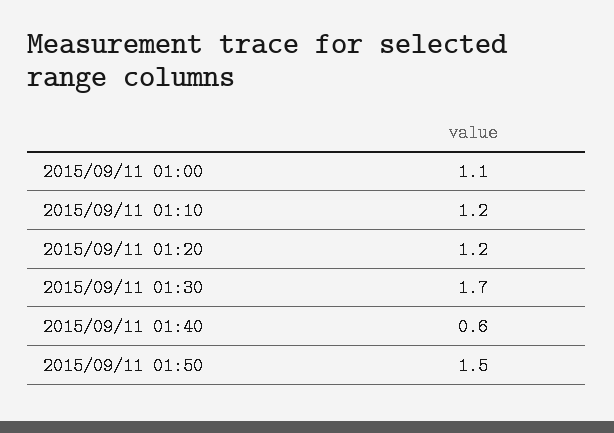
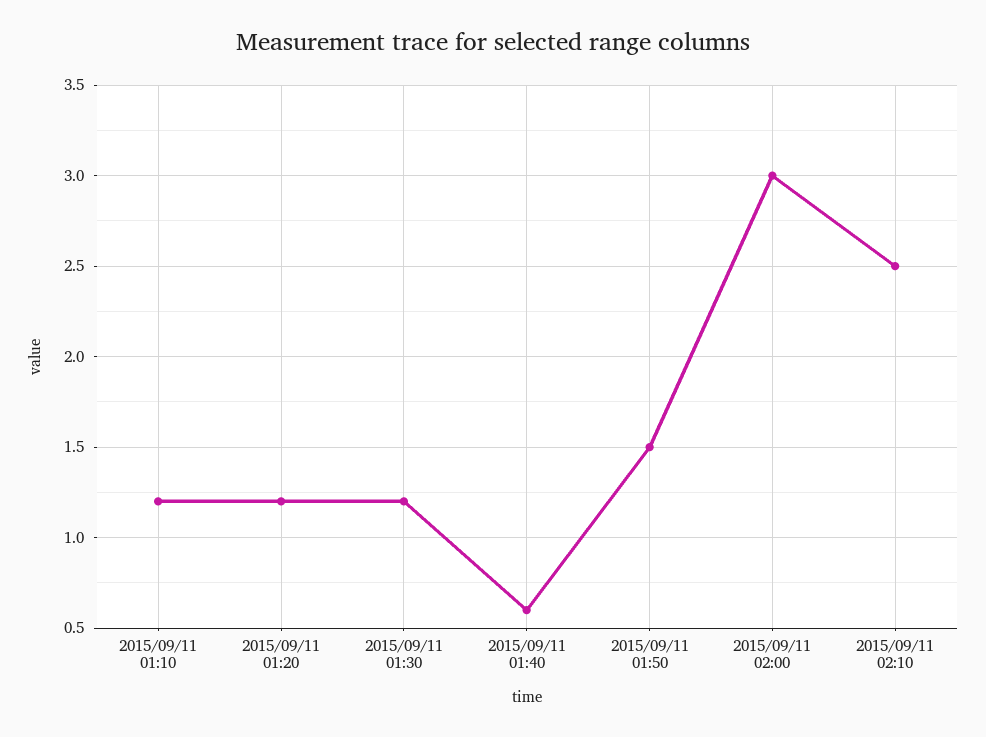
2015/09/11 01:00: 1.1 -> none
2015/09/11 01:30: 1.7 -> 1.2
2015/09/11 02:00: none -> 3
2015/09/11 02:10: none -> 2.5

